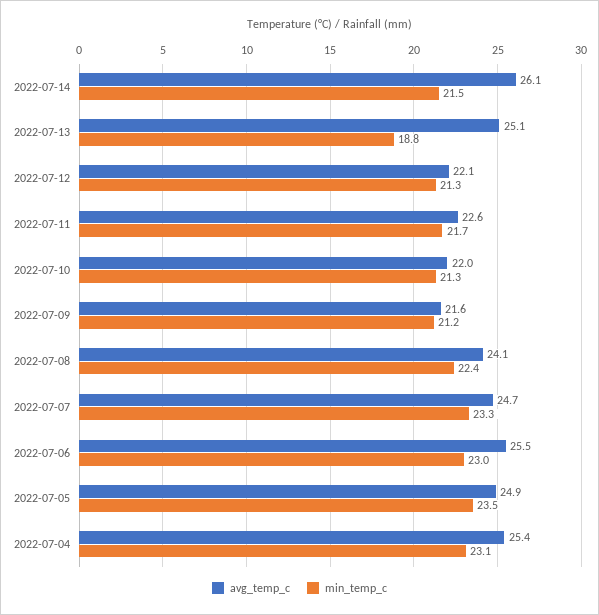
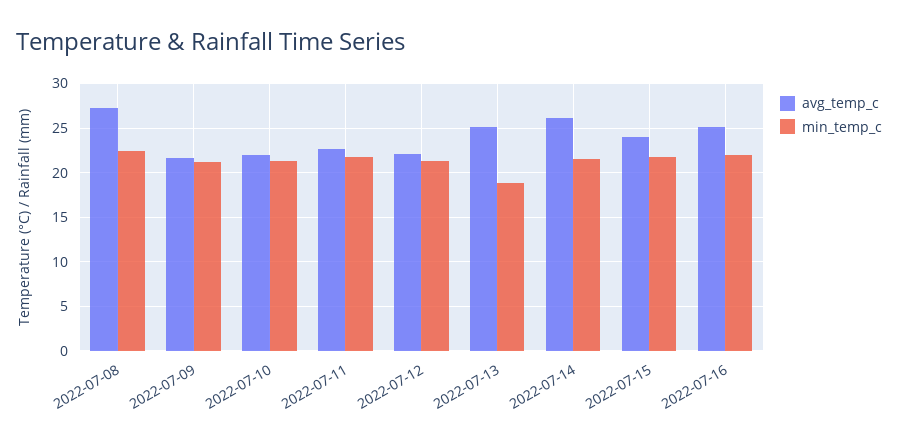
avg_temp_c, 2022-07-08: 24.1 -> 27
avg_temp_c, 2022-07-07: 24.7 -> none
min_temp_c, 2022-07-07: 23.3 -> none
avg_temp_c, 2022-07-06: 25.5 -> none
min_temp_c, 2022-07-06: 23 -> none
avg_temp_c, 2022-07-05: 24.9 -> none
min_temp_c, 2022-07-05: 23.5 -> none
avg_temp_c, 2022-07-04: 25.4 -> none
min_temp_c, 2022-07-04: 23.1 -> none
avg_temp_c, 2022-07-15: none -> 24
min_temp_c, 2022-07-15: none -> 22
avg_temp_c, 2022-07-16: none -> 25
min_temp_c, 2022-07-16: none -> 22

